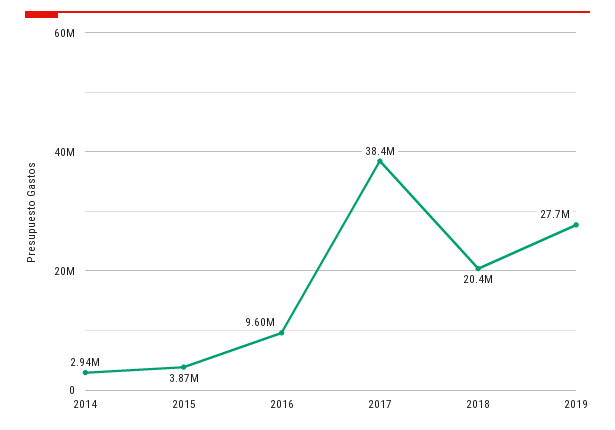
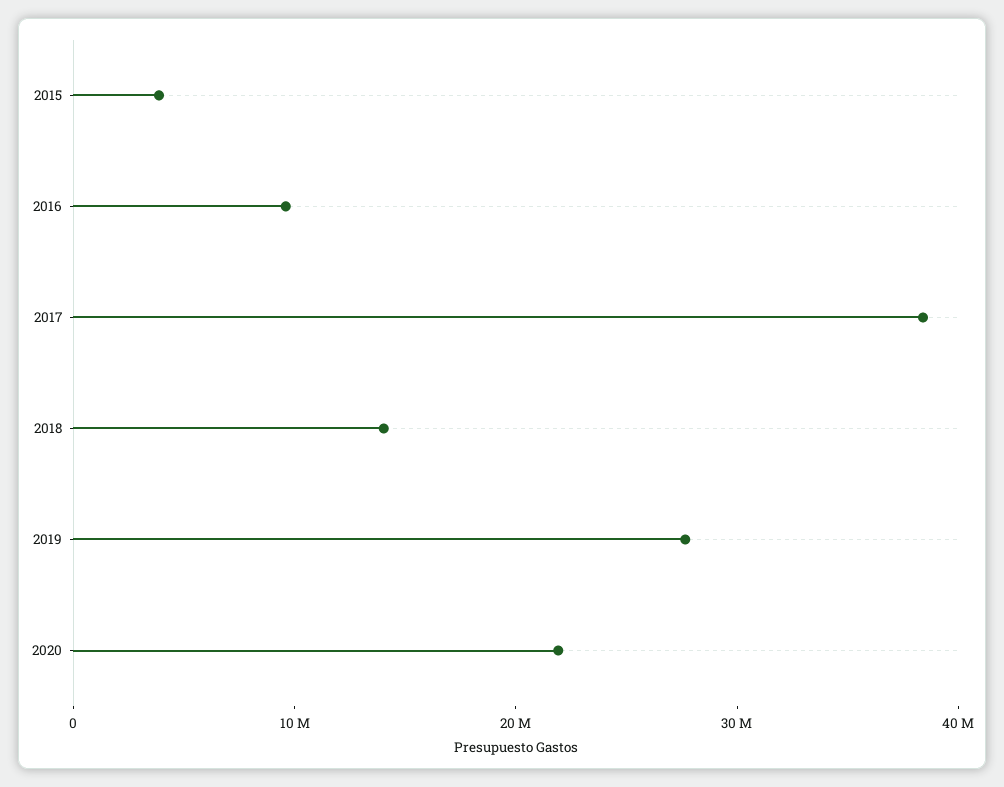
2014: 2940000 -> none
2018: 20400000 -> 14000000
2020: none -> 22000000

